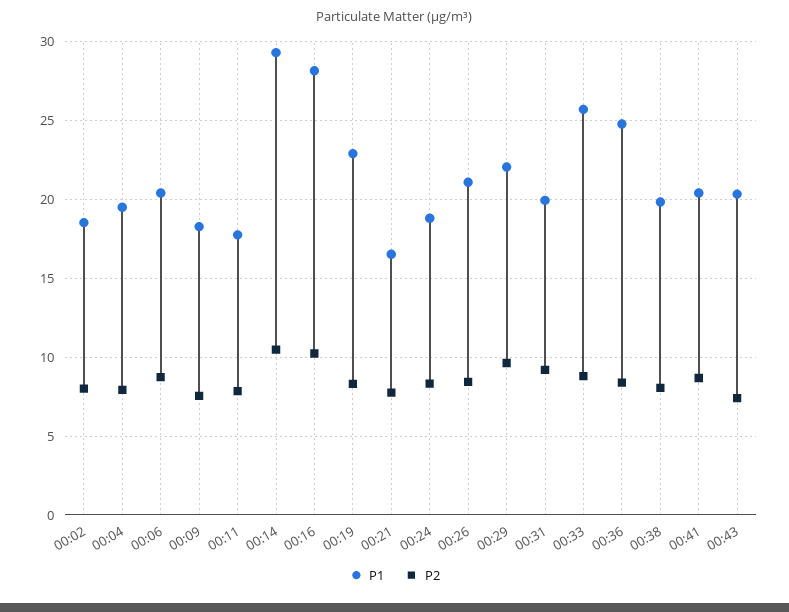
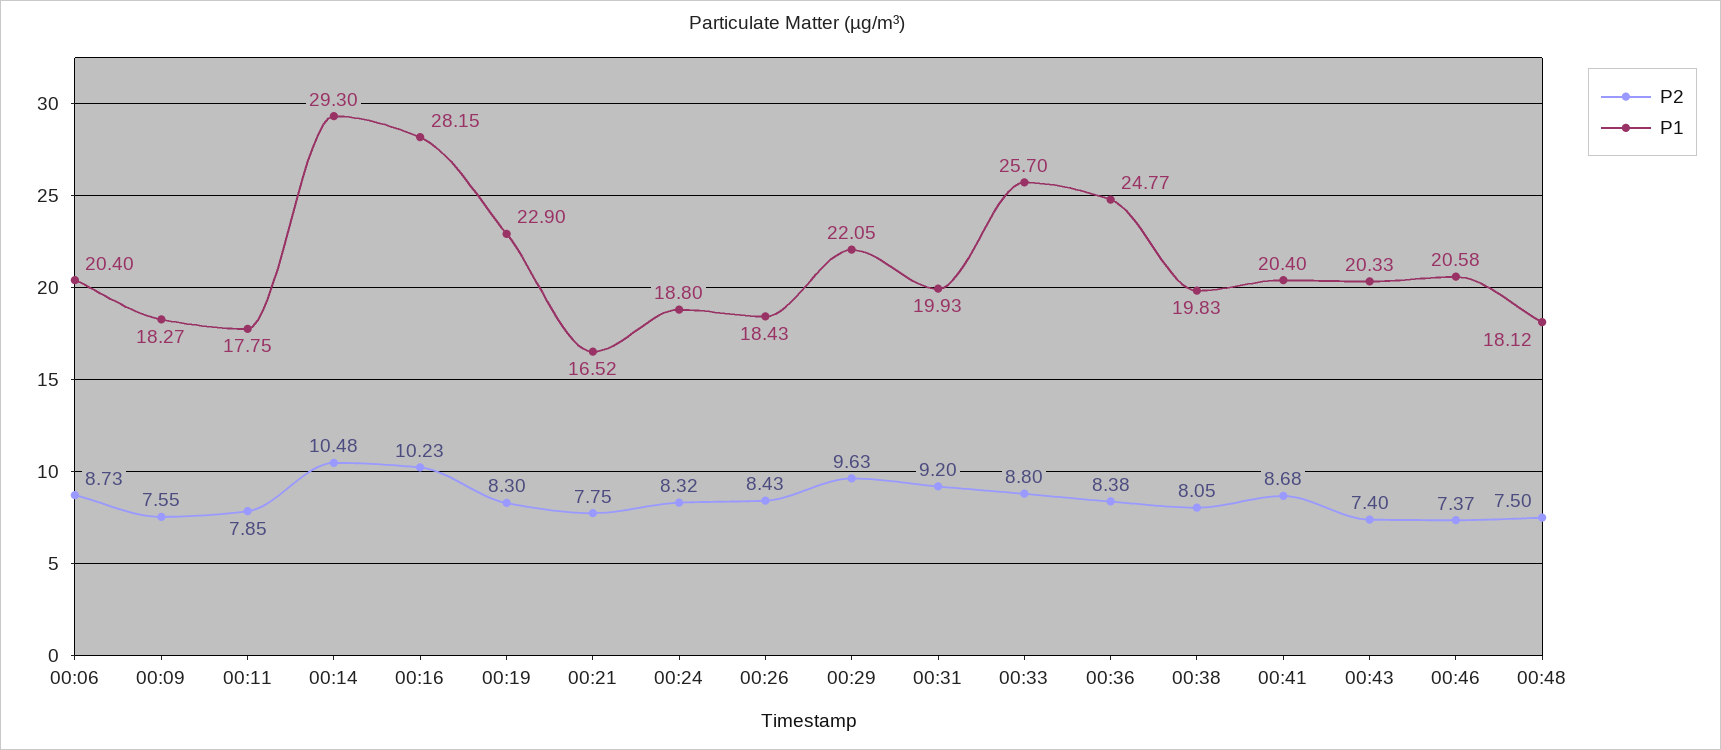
P1, 00:02: 18.5 -> none
P2, 00:02: 8 -> none
P1, 00:04: 19.5 -> none
P2, 00:04: 8 -> none
P1, 00:26: 21 -> 18.43
P2, 00:46: none -> 7.37
P1, 00:46: none -> 20.58
P2, 00:48: none -> 7.5
P1, 00:48: none -> 18.12

